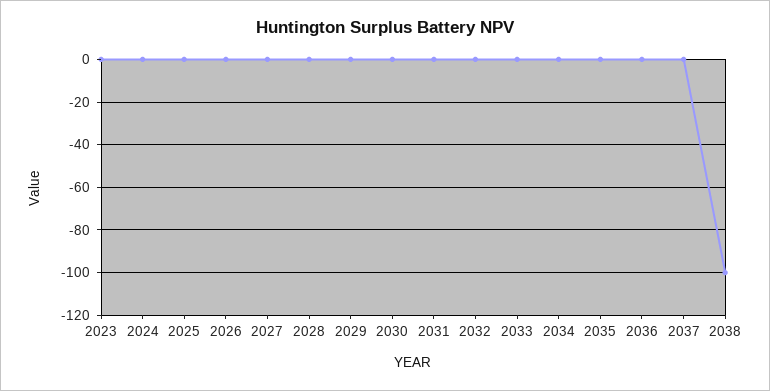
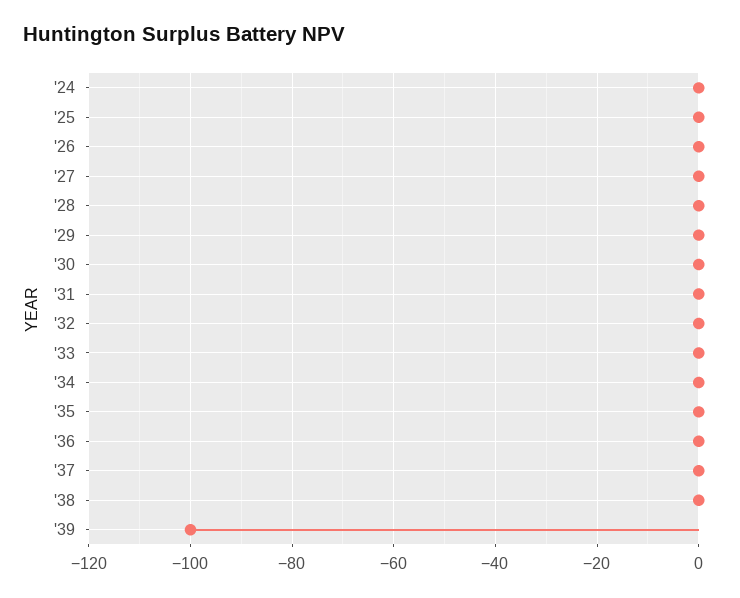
2023: 0 -> none
2038: -100 -> 0
'39: none -> -100

